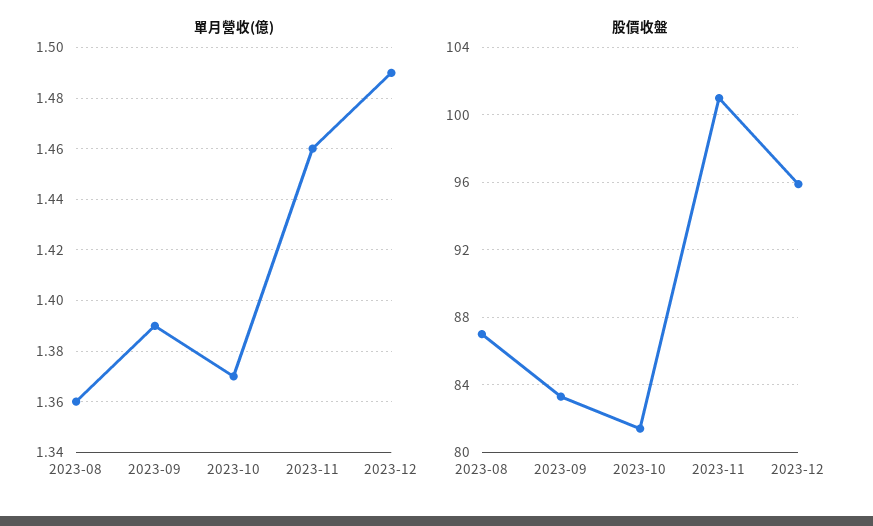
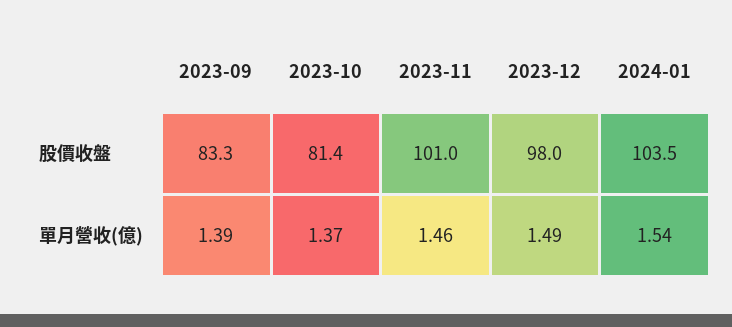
單月營收(億), 2023-08: 1.36 -> none
股價收盤, 2023-08: 87 -> none
股價收盤, 2023-12: 96 -> 98
股價收盤, 2024-01: none -> 103.5
單月營收(億), 2024-01: none -> 1.54

